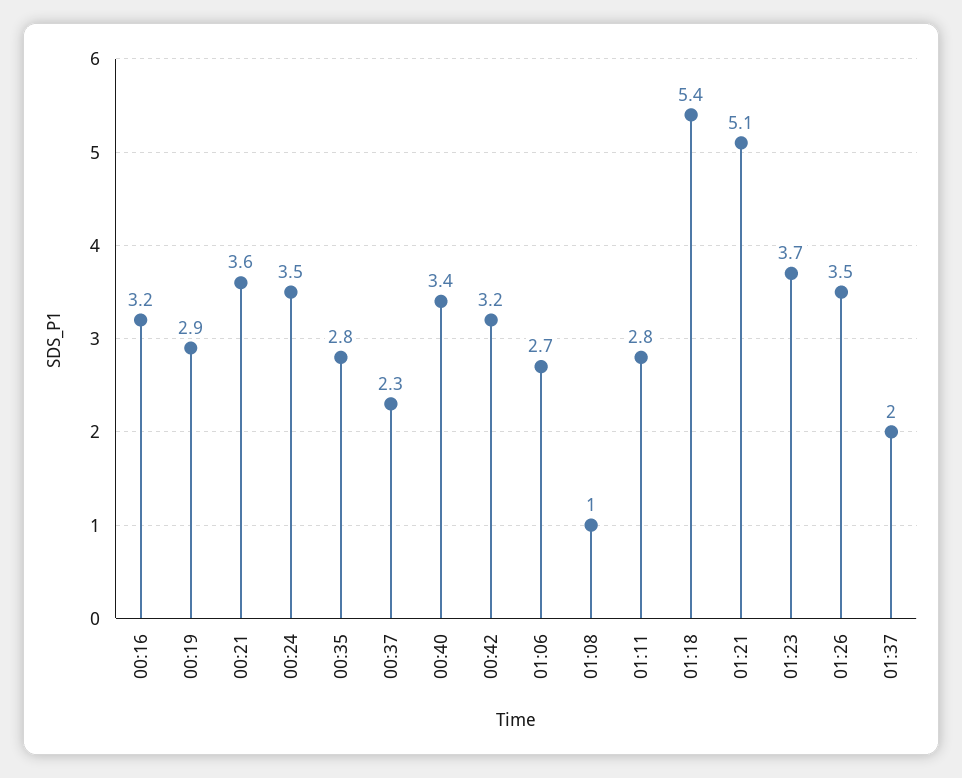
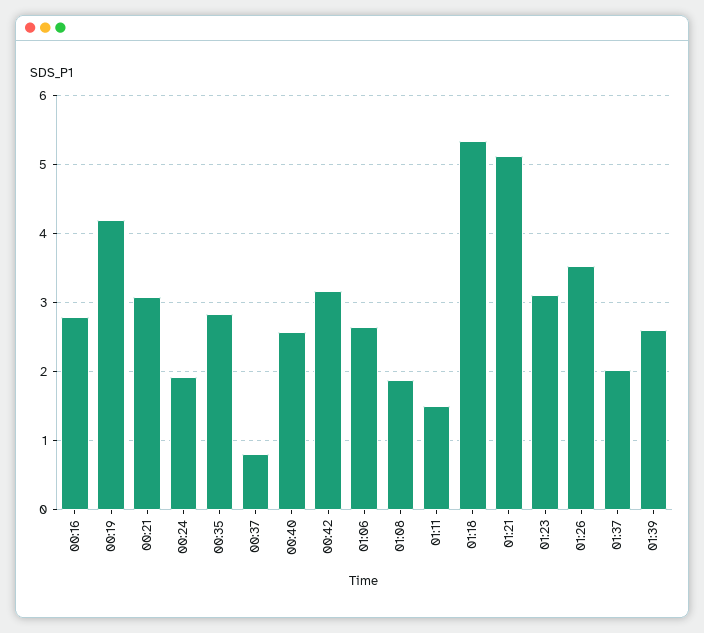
00:16: 3.2 -> 2.8
00:19: 2.9 -> 4.2
00:21: 3.6 -> 3.1
00:24: 3.5 -> 1.9
00:37: 2.3 -> 0.8
00:40: 3.4 -> 2.6
01:08: 1 -> 1.9
01:11: 2.8 -> 1.5
01:23: 3.7 -> 3.1
01:39: none -> 2.6

